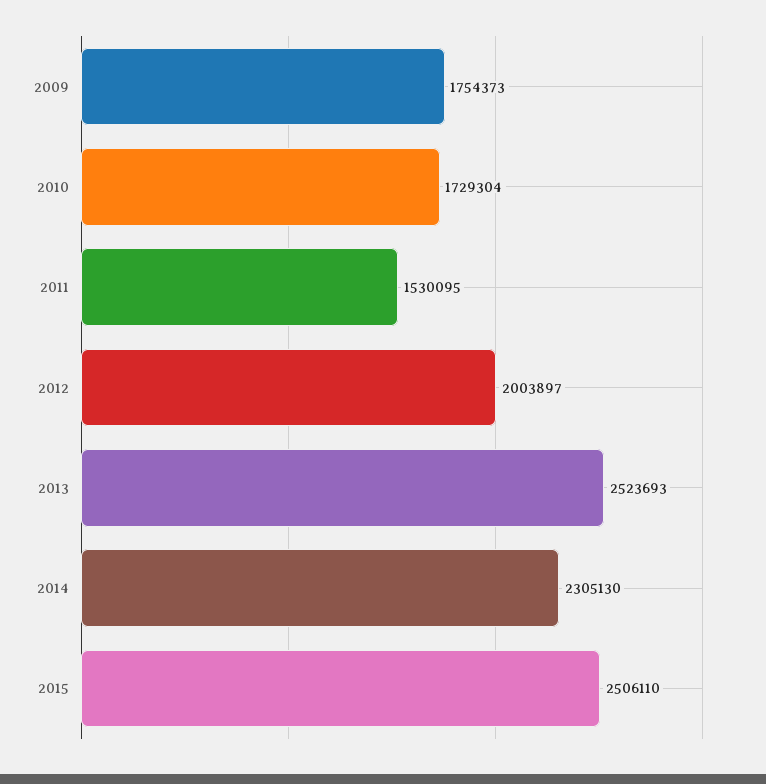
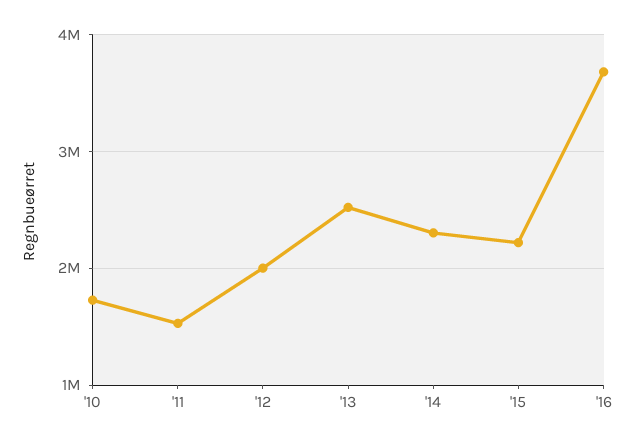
2009: 1754373 -> none
2015: 2506110 -> 2200000
'16: none -> 3700000

